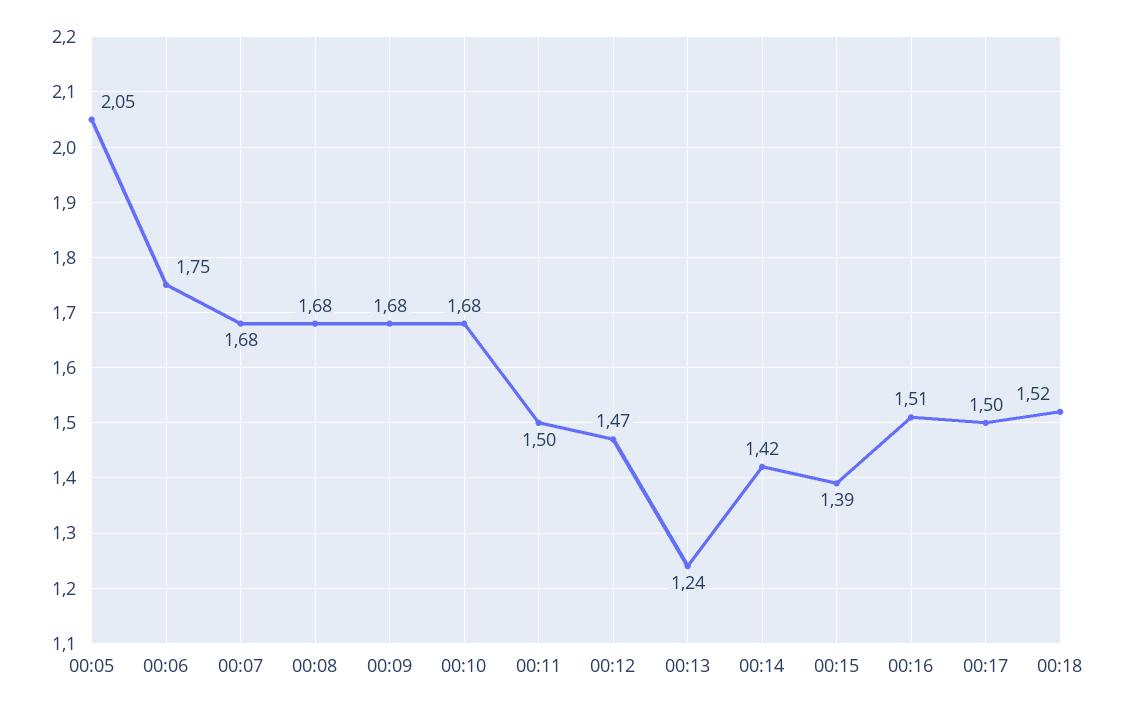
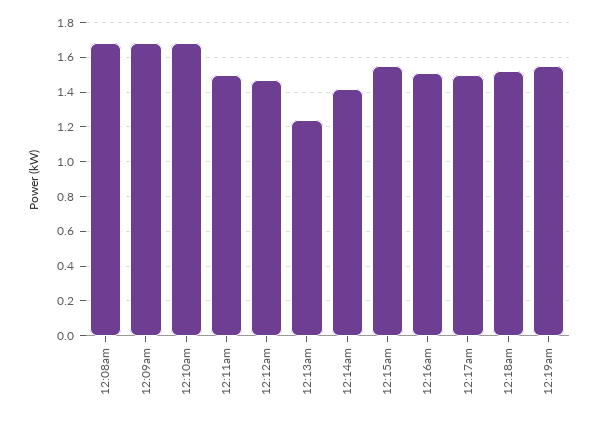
00:05: 2.05 -> none
00:06: 1.75 -> none
00:07: 1.68 -> none
00:15: 1.39 -> 1.55
12:19am: none -> 1.55

